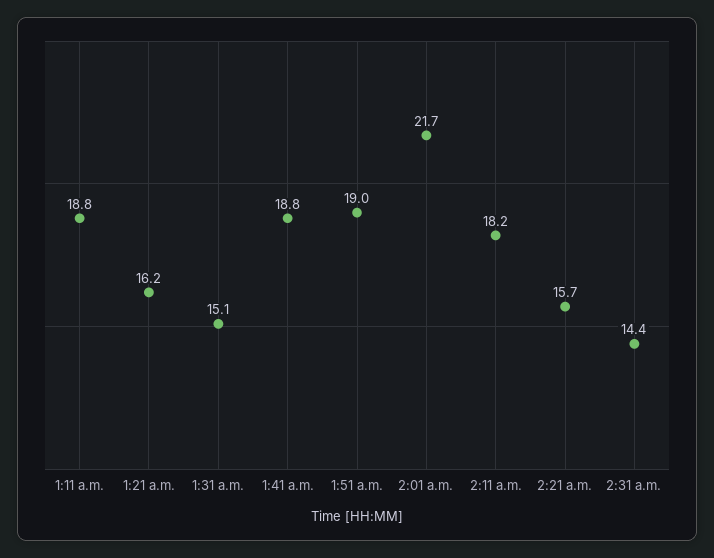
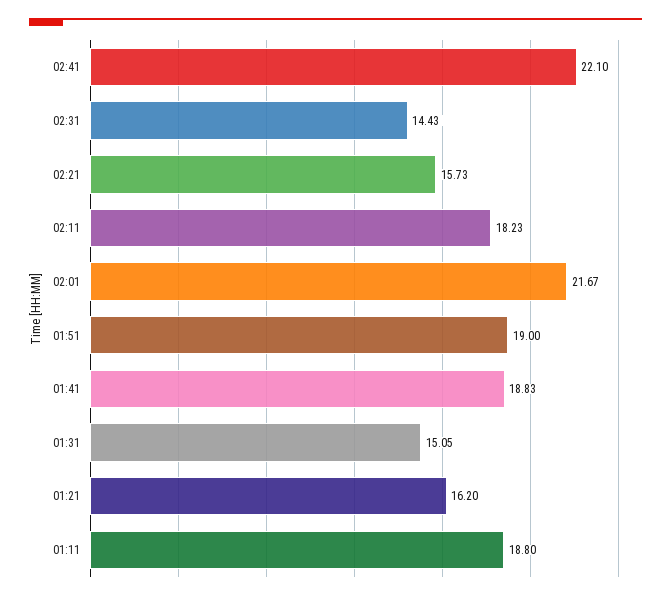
02:41: none -> 22.1

